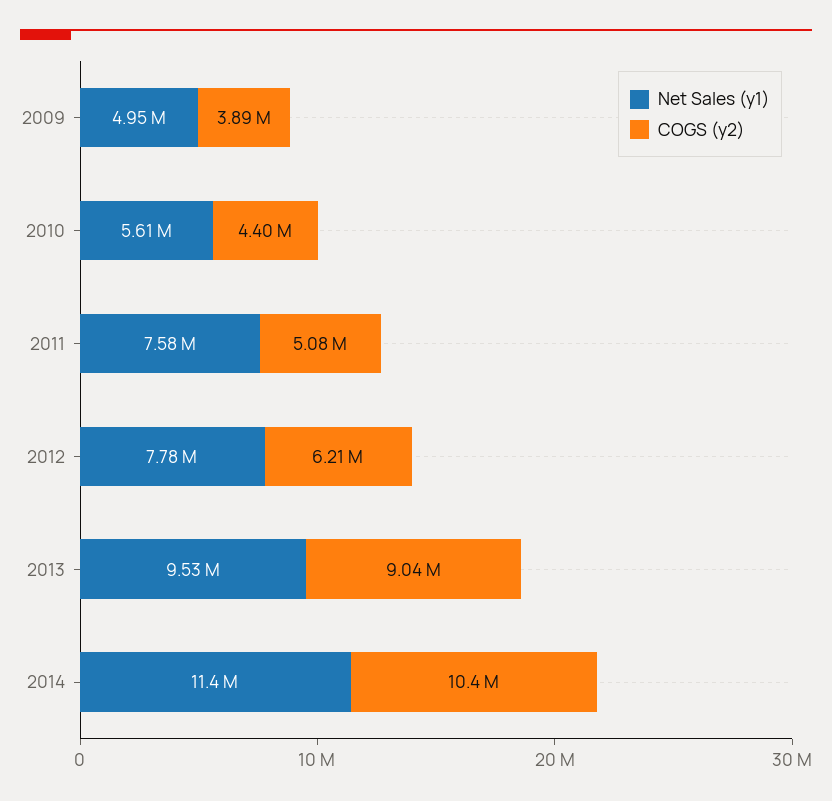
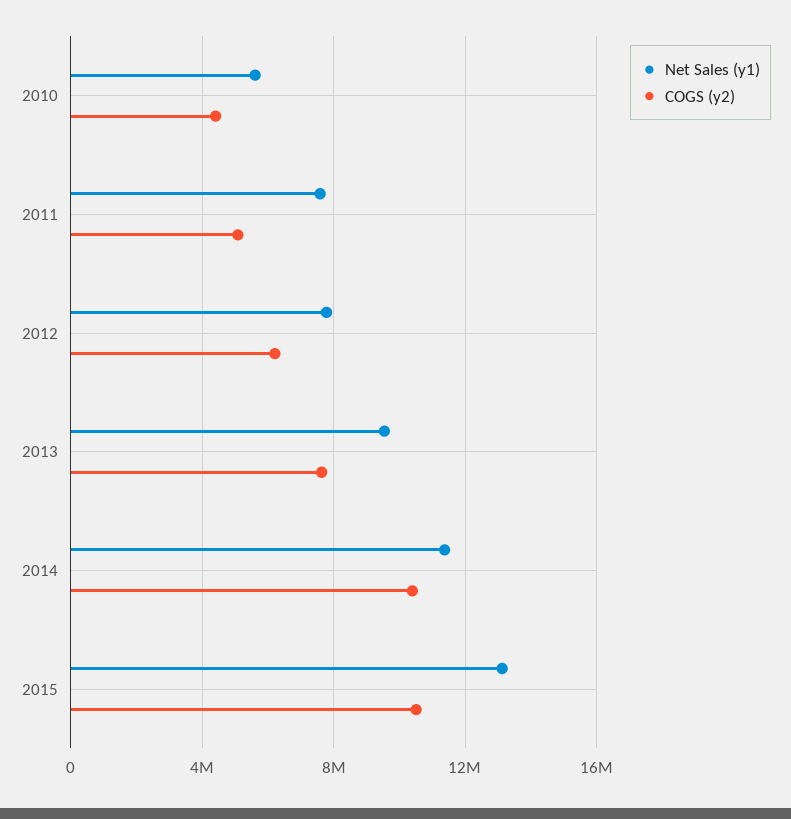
Net Sales (y1), 2009: 4950000 -> none
COGS (y2), 2009: 3890000 -> none
COGS (y2), 2013: 9040000 -> 7500000
Net Sales (y1), 2015: none -> 13000000
COGS (y2), 2015: none -> 10500000

